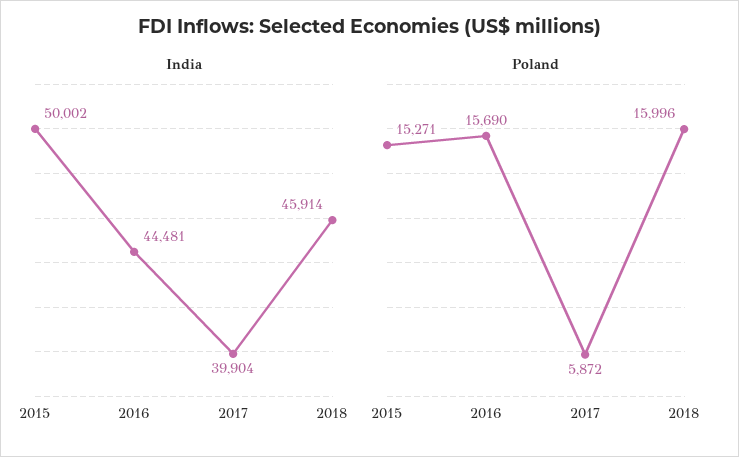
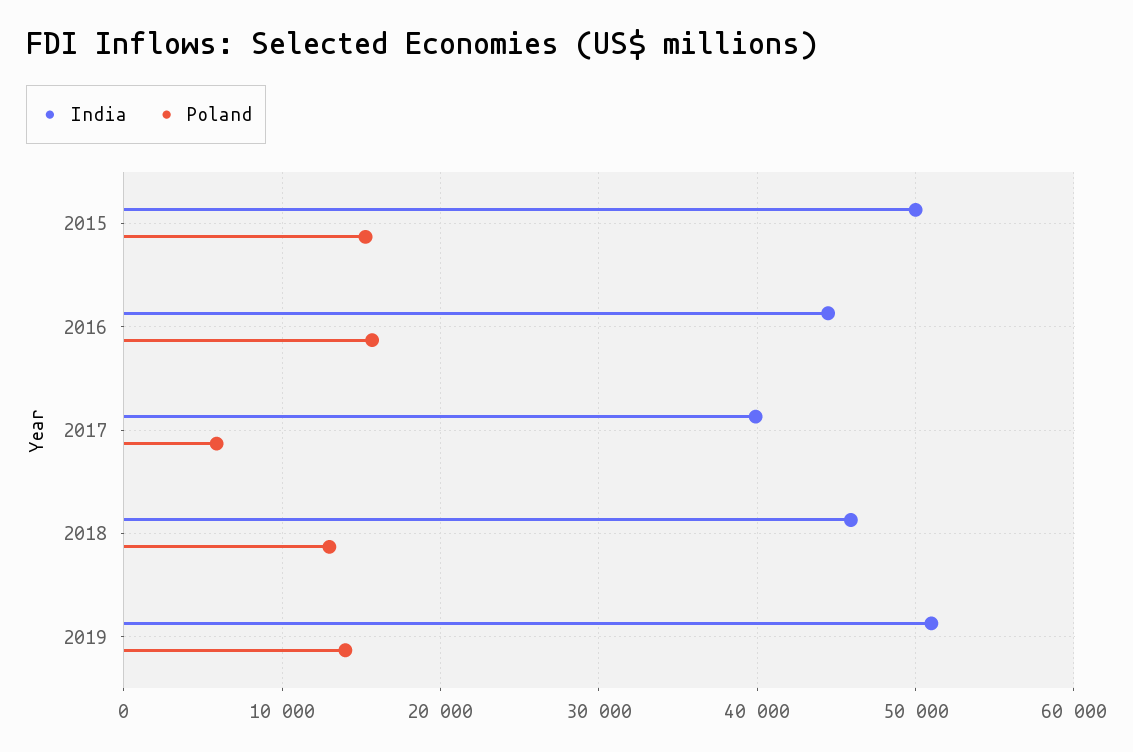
Poland, 2018: 15996 -> 13000
India, 2019: none -> 51000
Poland, 2019: none -> 14000

